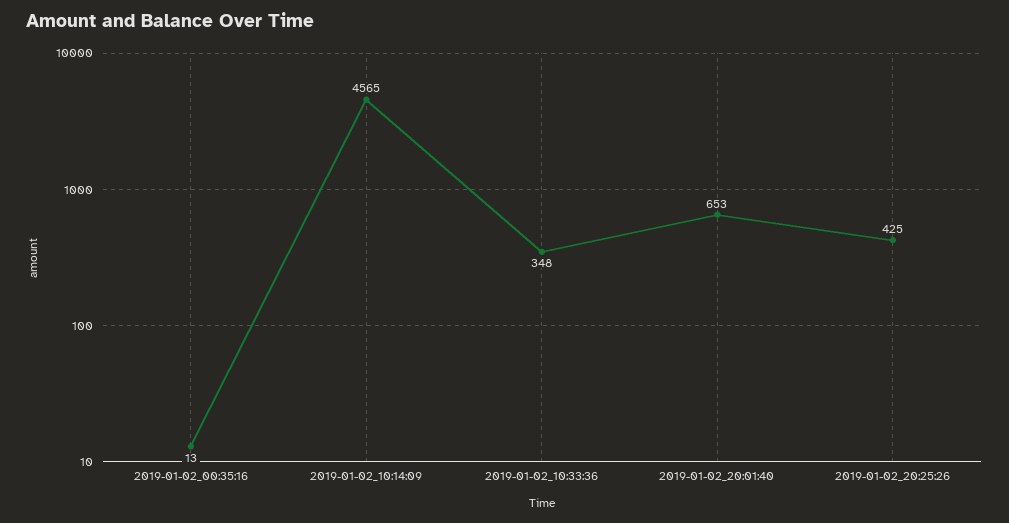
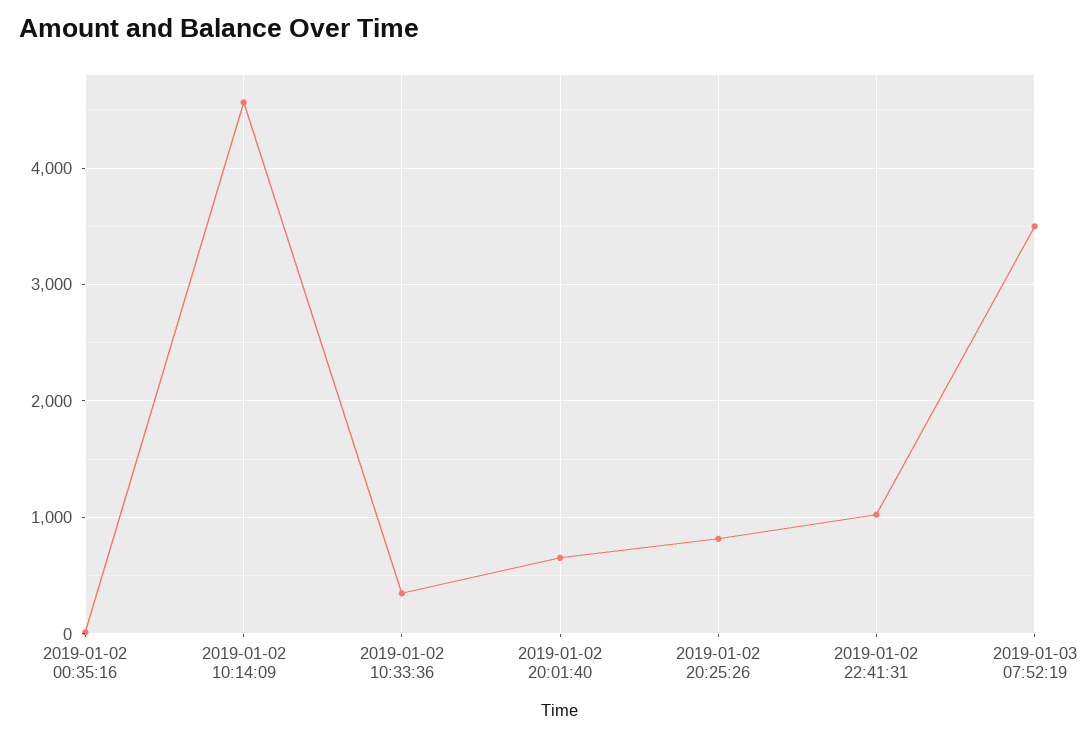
2019-01-02_20:25:26: 425 -> 800
2019-01-02 22:41:31: none -> 1000
2019-01-03 07:52:19: none -> 3500

